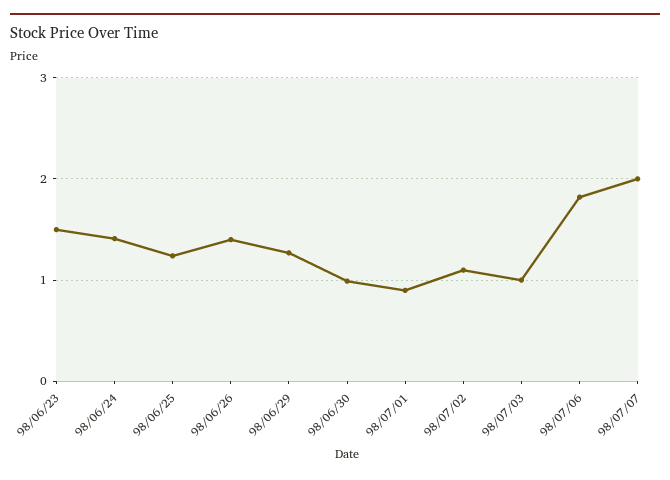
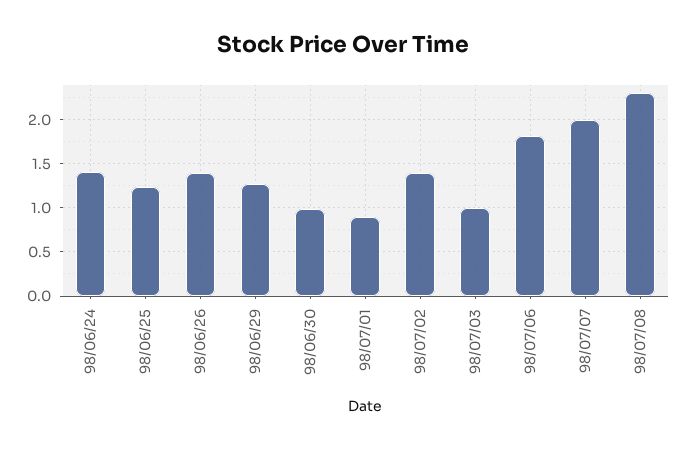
98/06/23: 1.5 -> none
98/07/02: 1.1 -> 1.4
98/07/08: none -> 2.3

